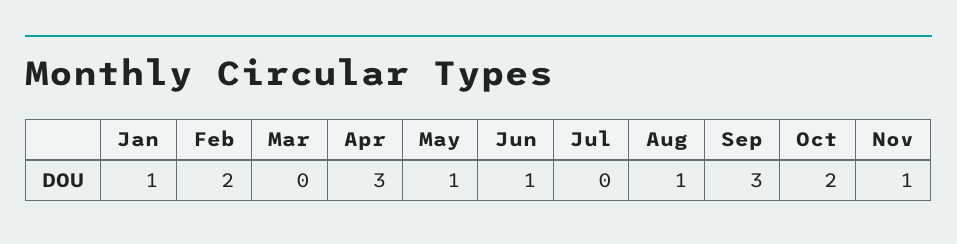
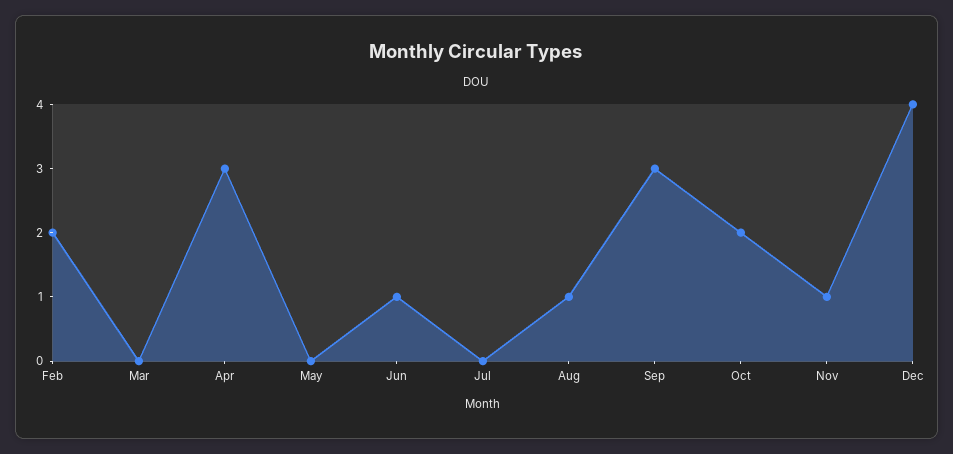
Jan: 1 -> none
May: 1 -> 0
Dec: none -> 4

